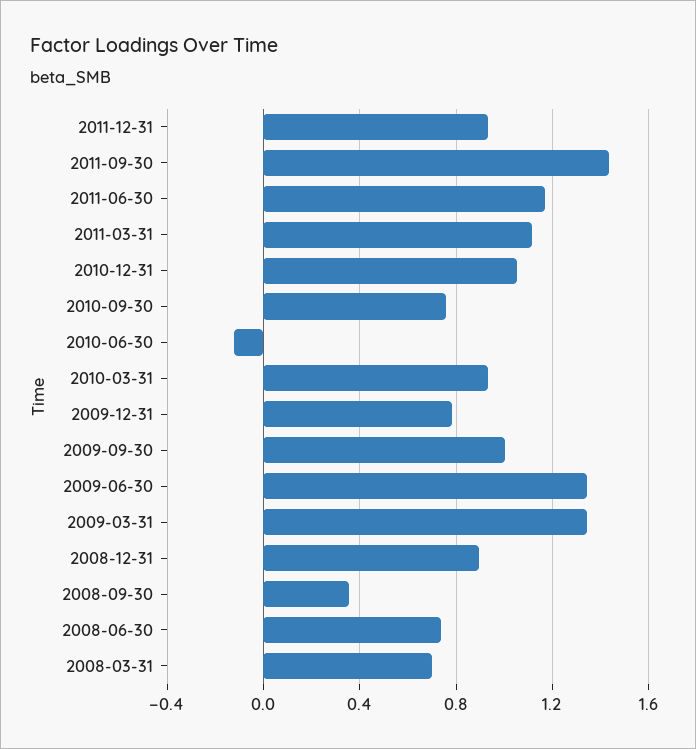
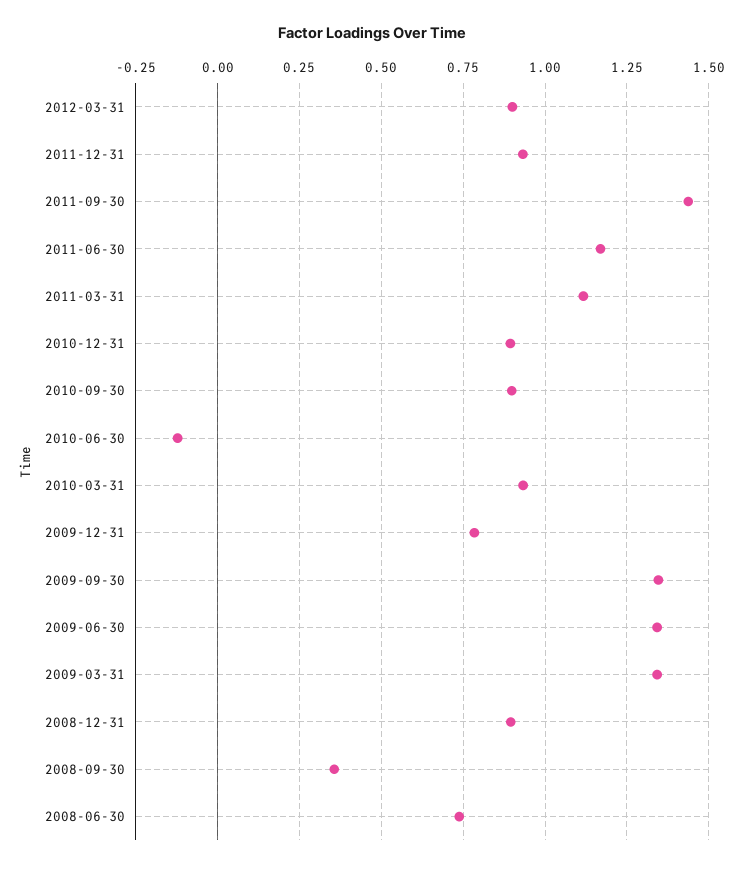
2010-12-31: 1.05 -> 0.9
2010-09-30: 0.75 -> 0.9
2009-09-30: 1 -> 1.35
2008-03-31: 0.7 -> none
2012-03-31: none -> 0.9

